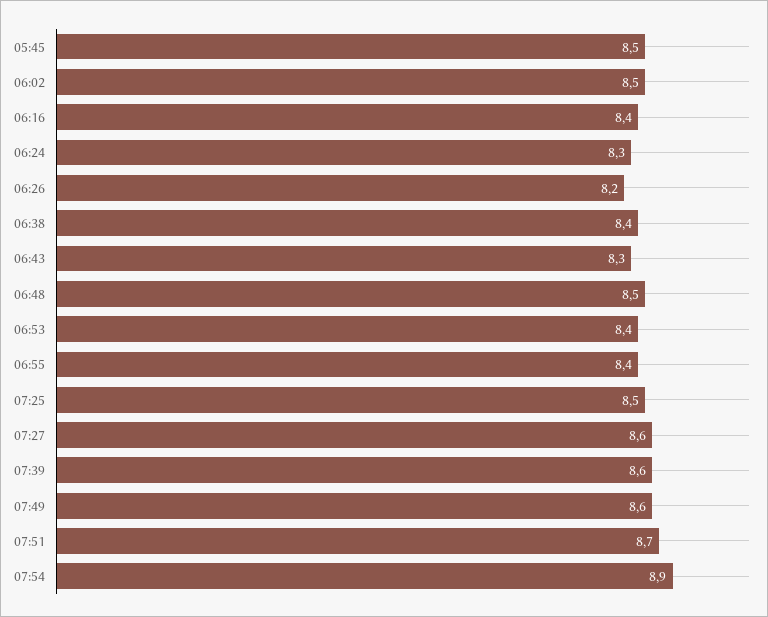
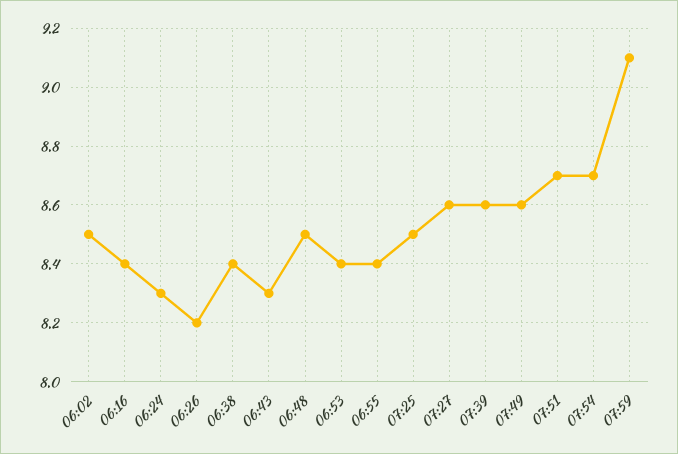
05:45: 8.5 -> none
07:54: 8.9 -> 8.7
07:59: none -> 9.1

